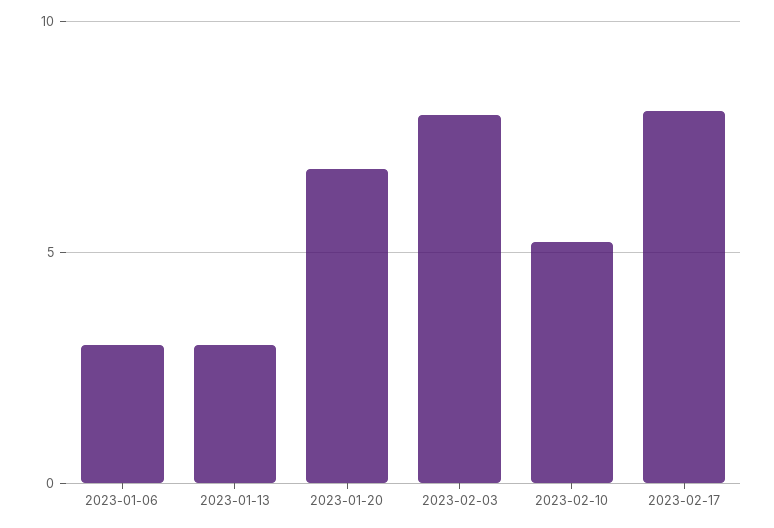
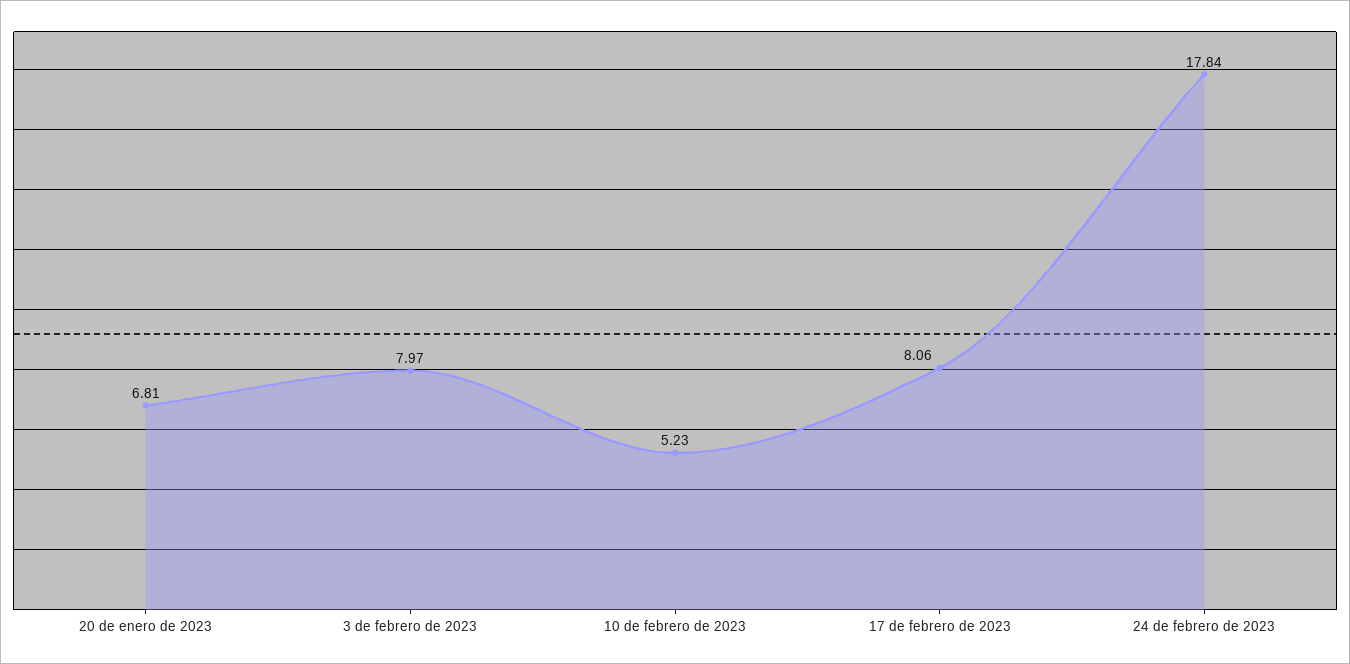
2023-01-06: 3 -> none
2023-01-13: 3 -> none
24 de febrero de 2023: none -> 17.84

